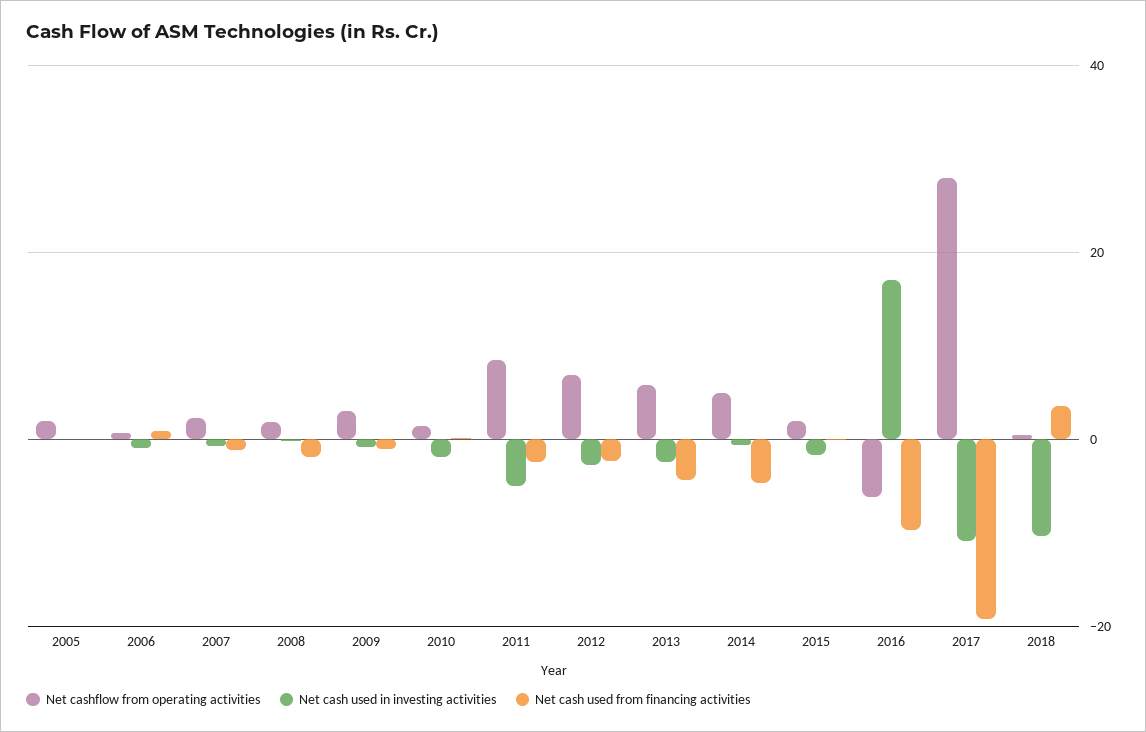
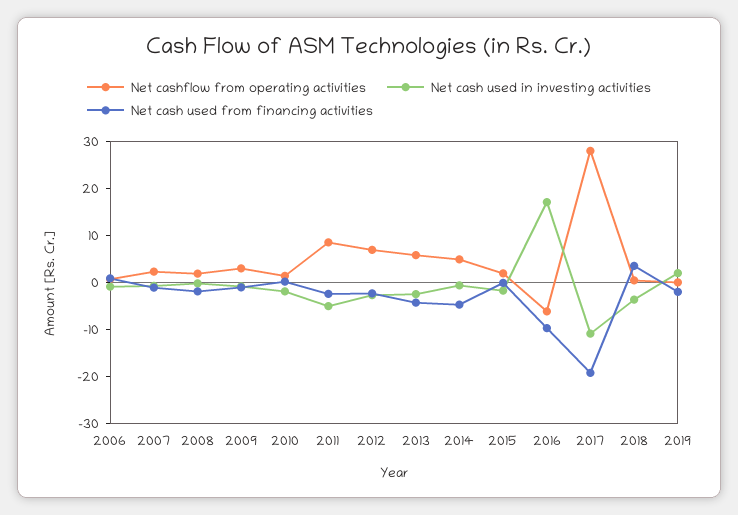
Net cashflow from operating activities, 2005: 2 -> none
Net cash used in investing activities, 2005: 0 -> none
Net cash used from financing activities, 2005: 0 -> none
Net cash used in investing activities, 2018: -10 -> -4
Net cashflow from operating activities, 2019: none -> 0
Net cash used in investing activities, 2019: none -> 2
Net cash used from financing activities, 2019: none -> -2

